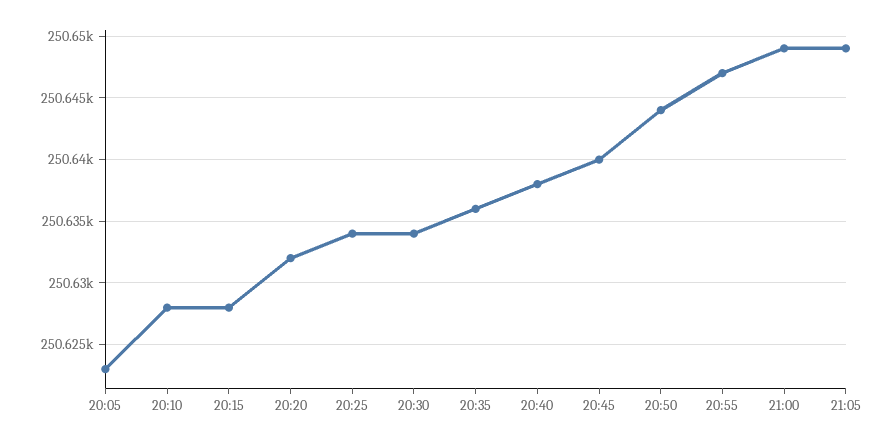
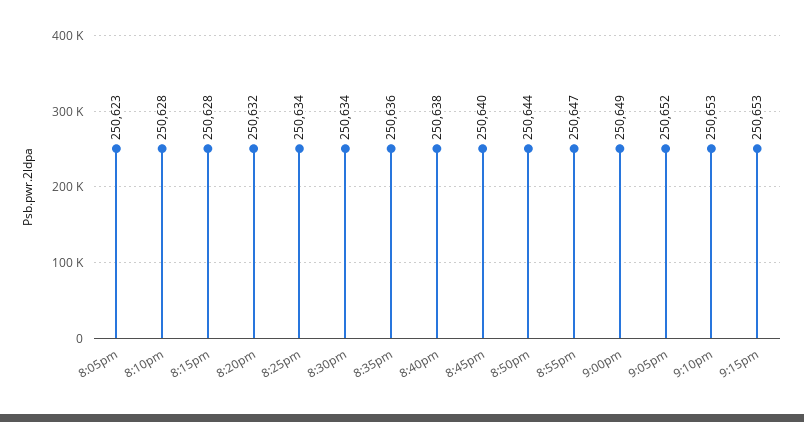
21:05: 250649 -> 250652
9:10pm: none -> 250653
9:15pm: none -> 250653

